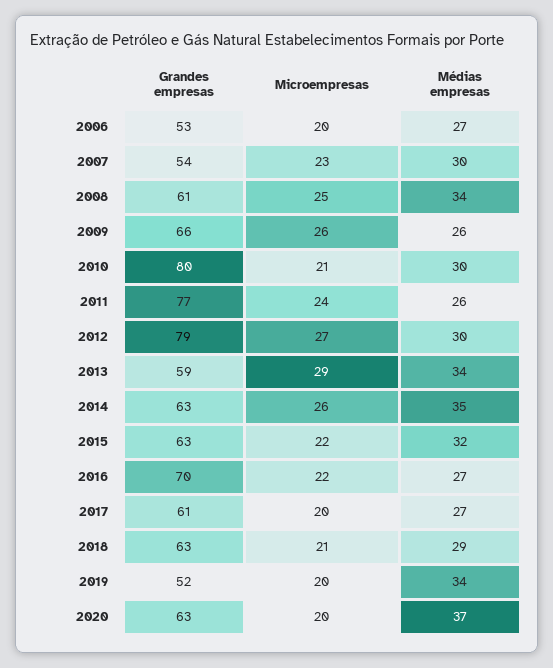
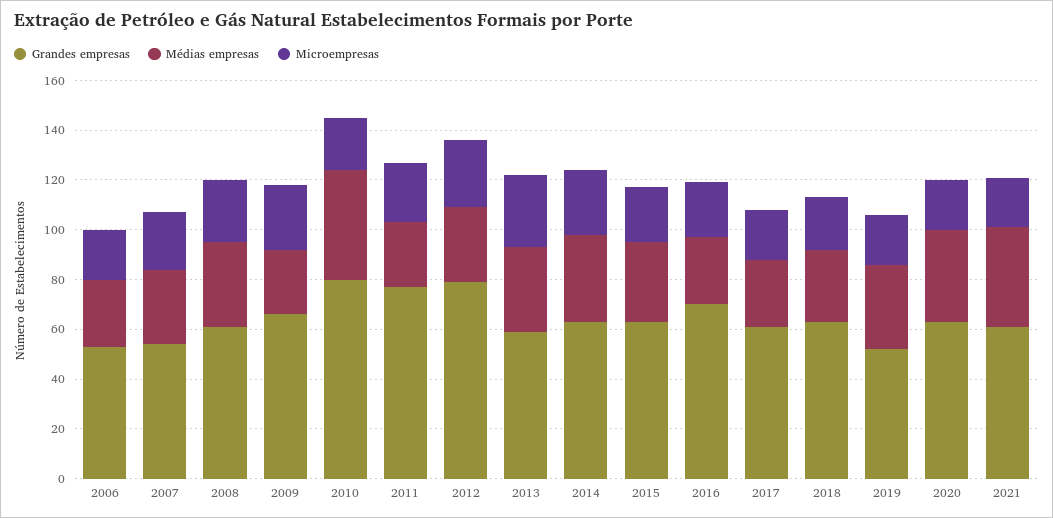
Médias empresas, 2010: 30 -> 45
Grandes empresas, 2021: none -> 60
Médias empresas, 2021: none -> 40
Microempresas, 2021: none -> 20

